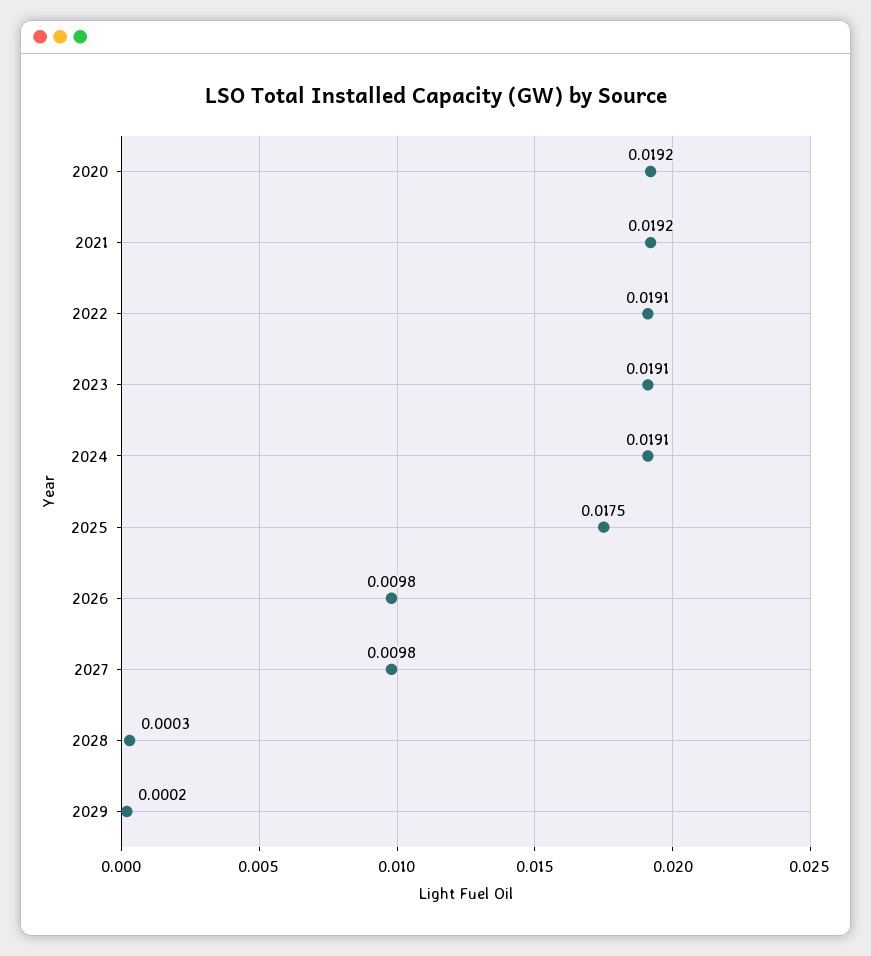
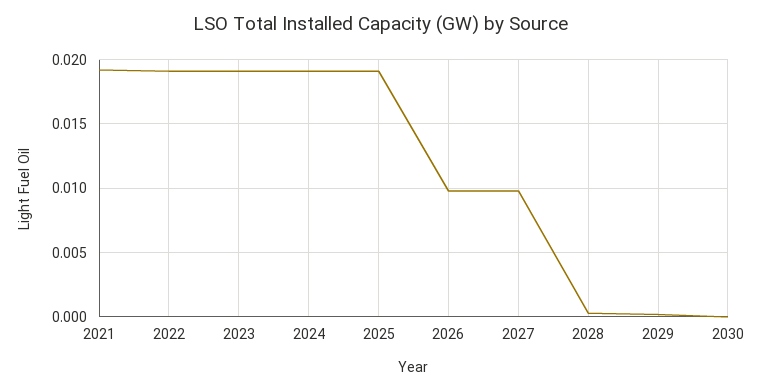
2020: 0.0192 -> none
2025: 0.0175 -> 0.019
2030: none -> 0

